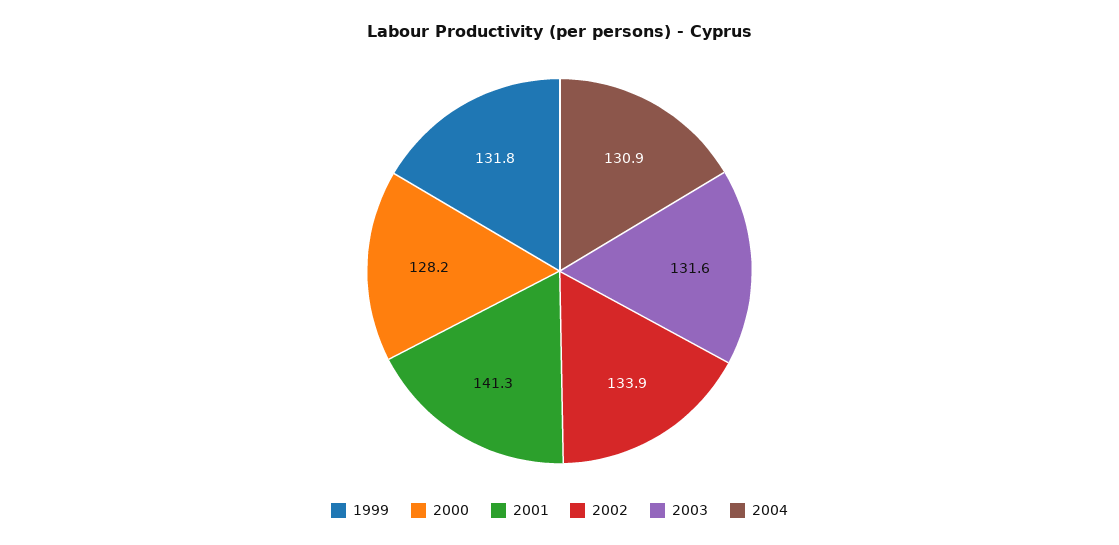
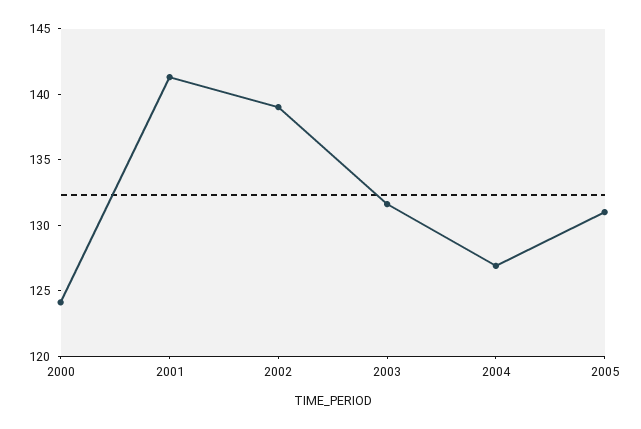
1999: 131.8 -> none
2000: 128.2 -> 124
2002: 133.9 -> 139
2004: 130.9 -> 127
2005: none -> 131

